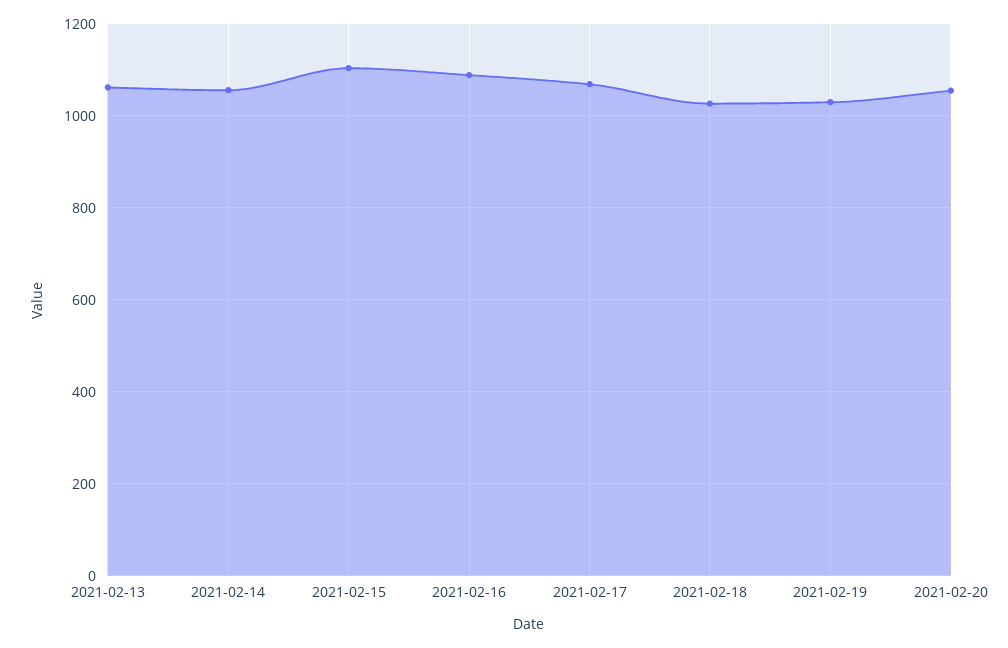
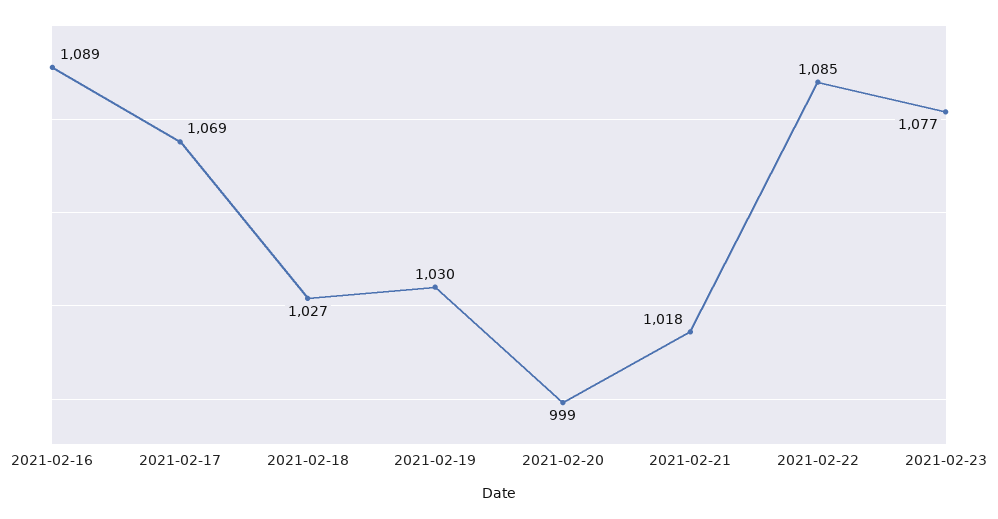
2021-02-13: 1060 -> none
2021-02-14: 1060 -> none
2021-02-15: 1100 -> none
2021-02-20: 1060 -> 999
2021-02-21: none -> 1018
2021-02-22: none -> 1085
2021-02-23: none -> 1077

